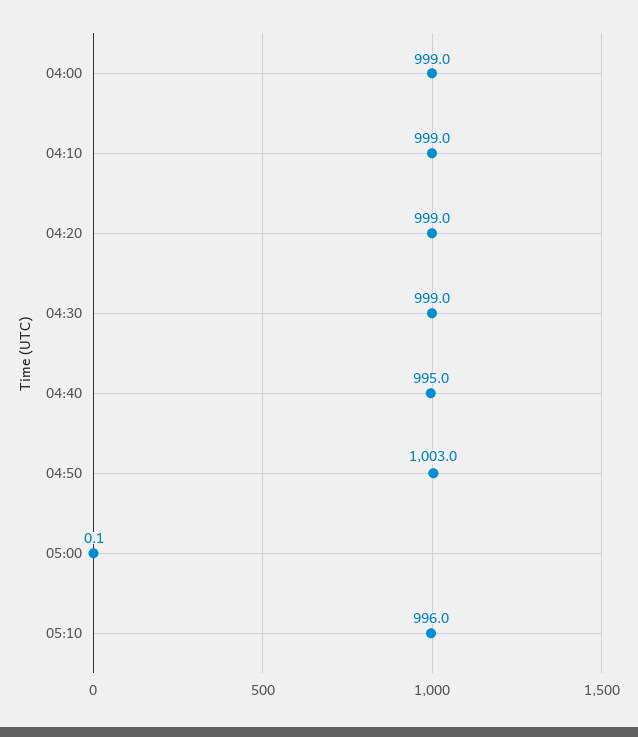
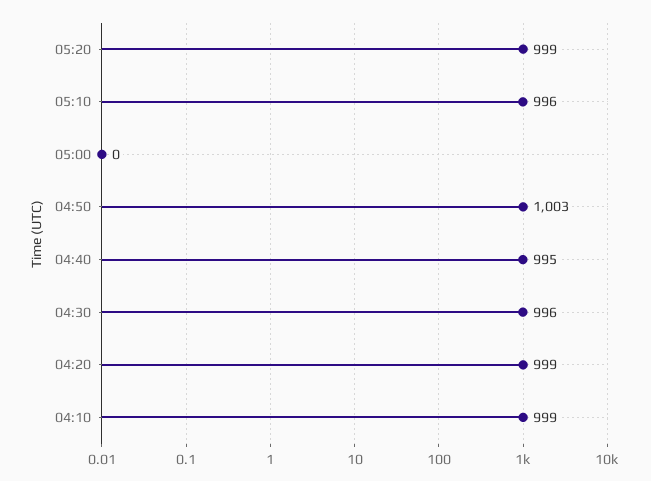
04:00: 999 -> none
04:30: 999 -> 996
05:20: none -> 999

